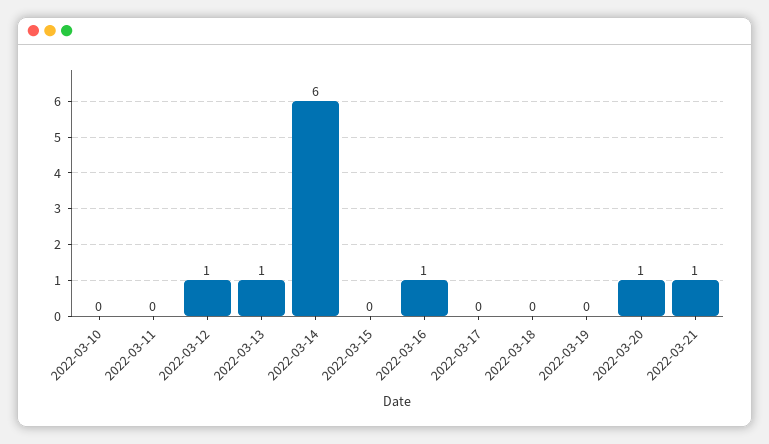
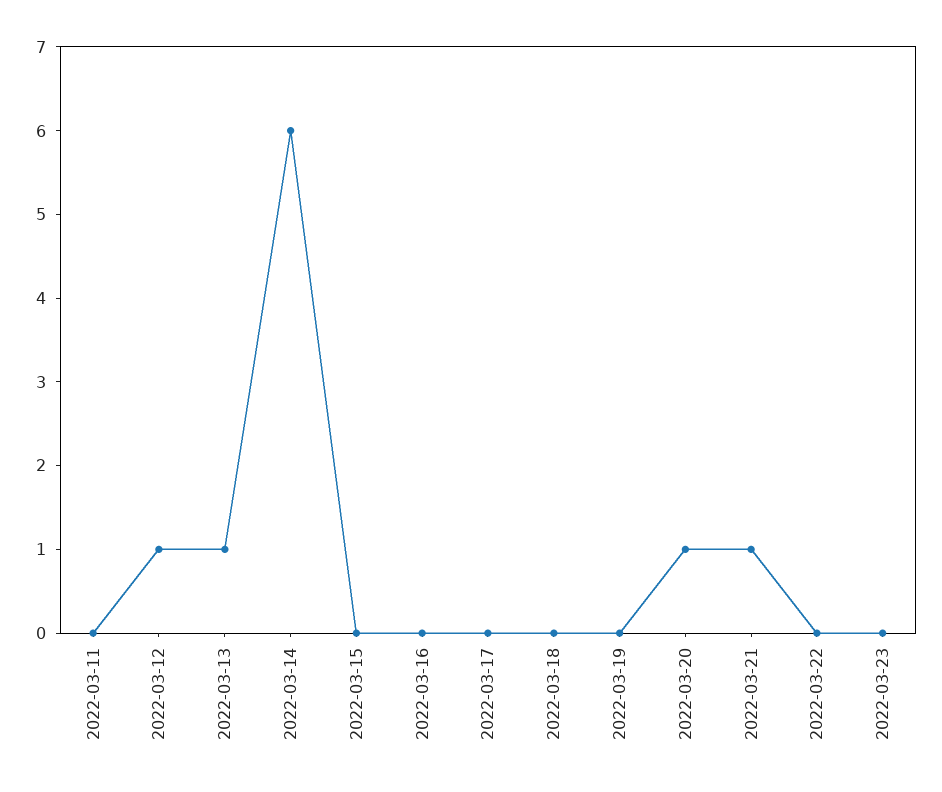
2022-03-10: 0 -> none
2022-03-16: 1 -> 0
2022-03-22: none -> 0
2022-03-23: none -> 0

